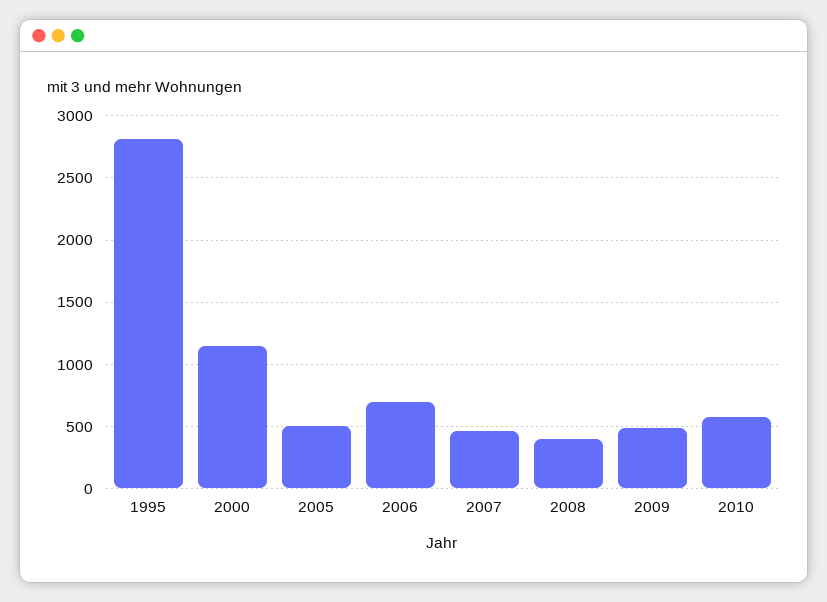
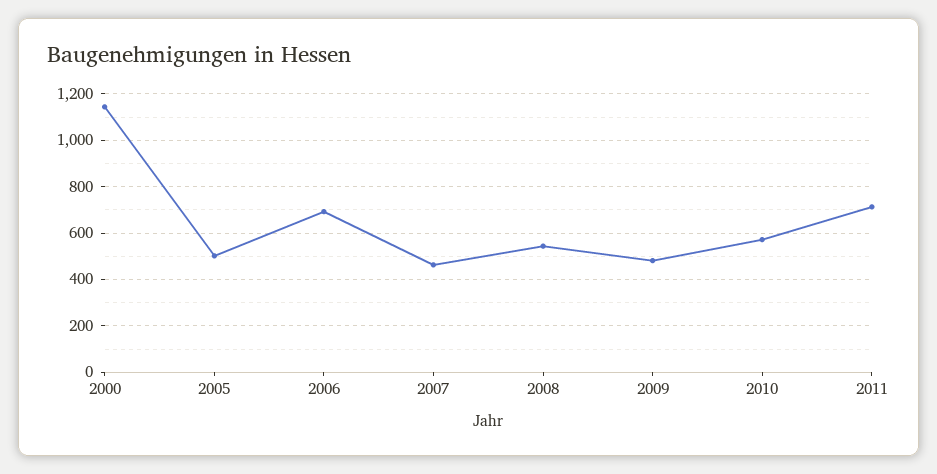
1995: 2800 -> none
2008: 400 -> 550
2011: none -> 700

